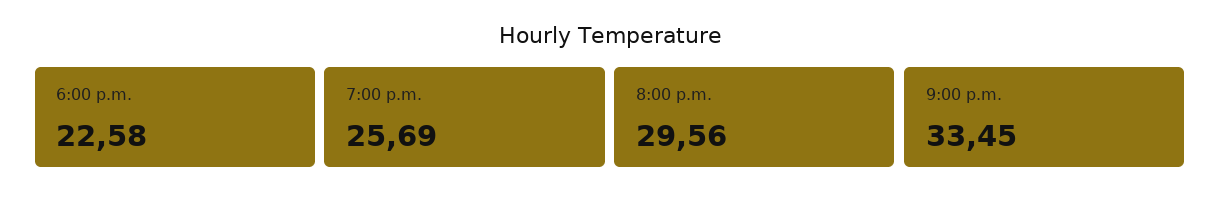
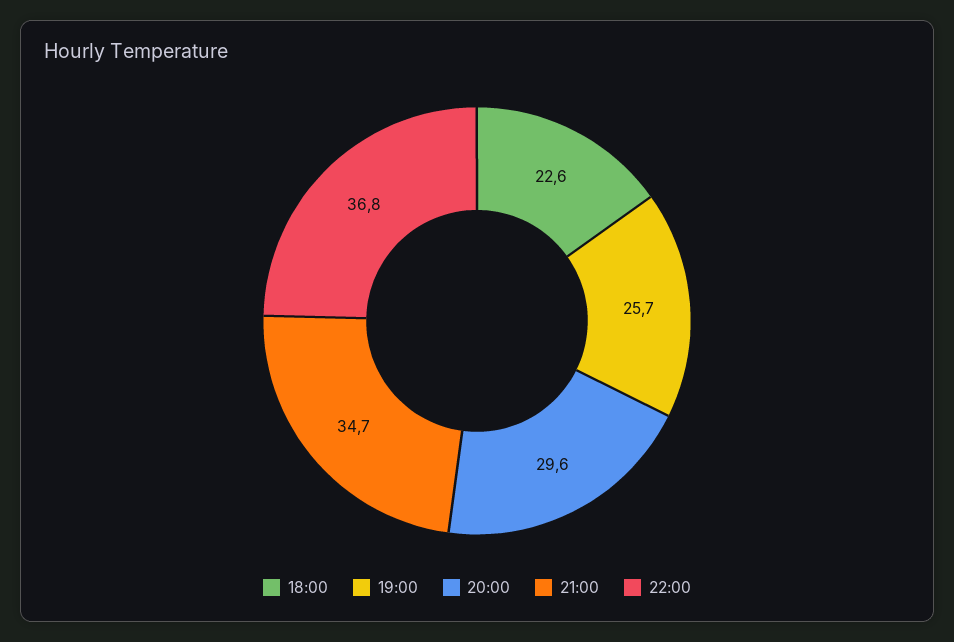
9:00 p.m.: 33.45 -> 34.7
22:00: none -> 36.8

